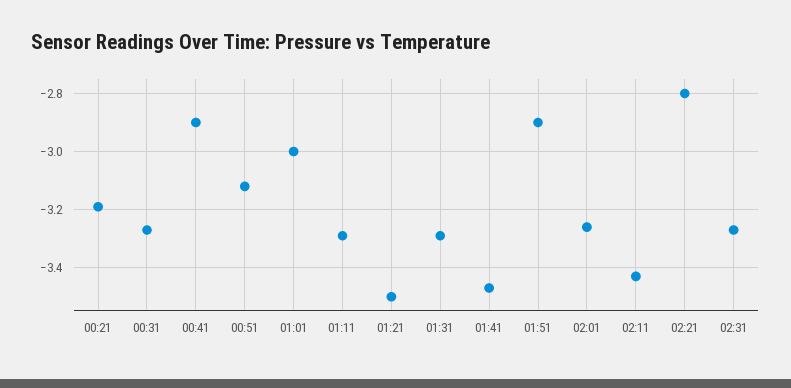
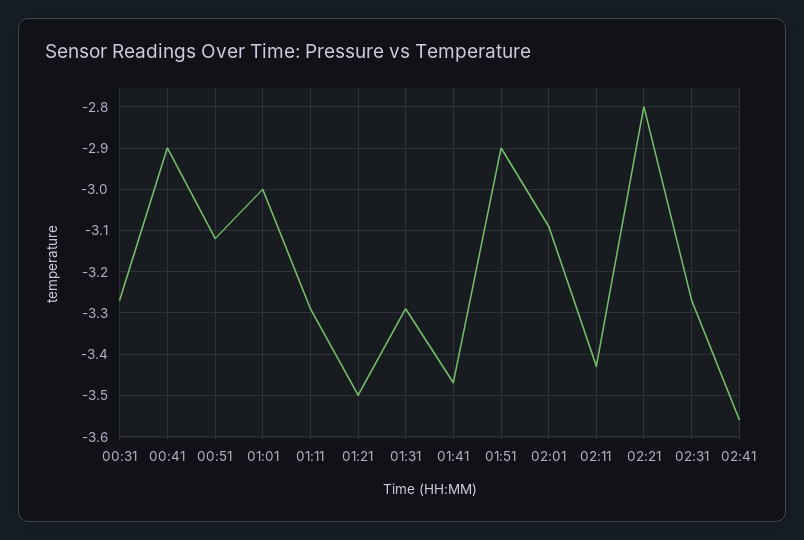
00:21: -3.2 -> none
02:01: -3.25 -> -3.1
02:41: none -> -3.55

